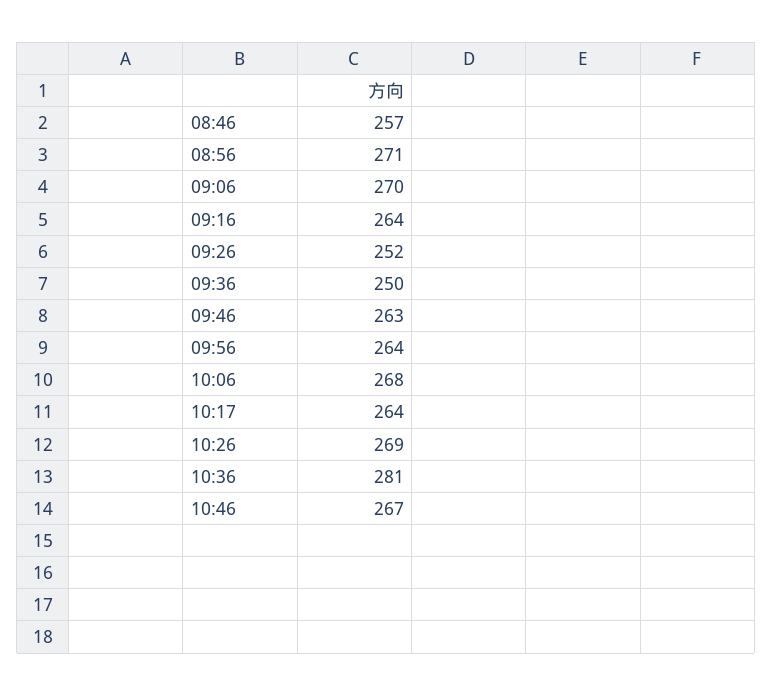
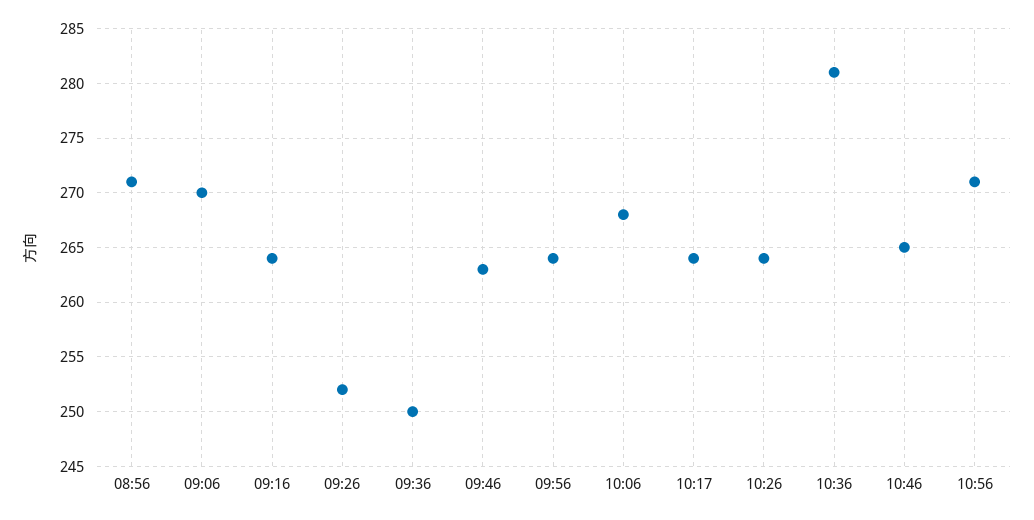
08:46: 257 -> none
10:26: 269 -> 264
10:46: 267 -> 265
10:56: none -> 271

